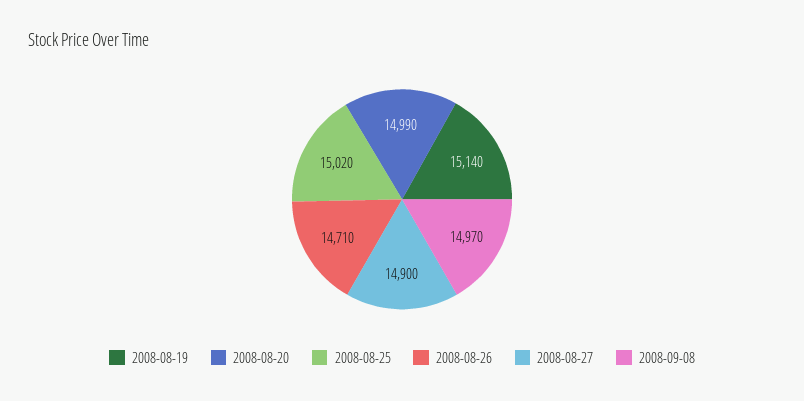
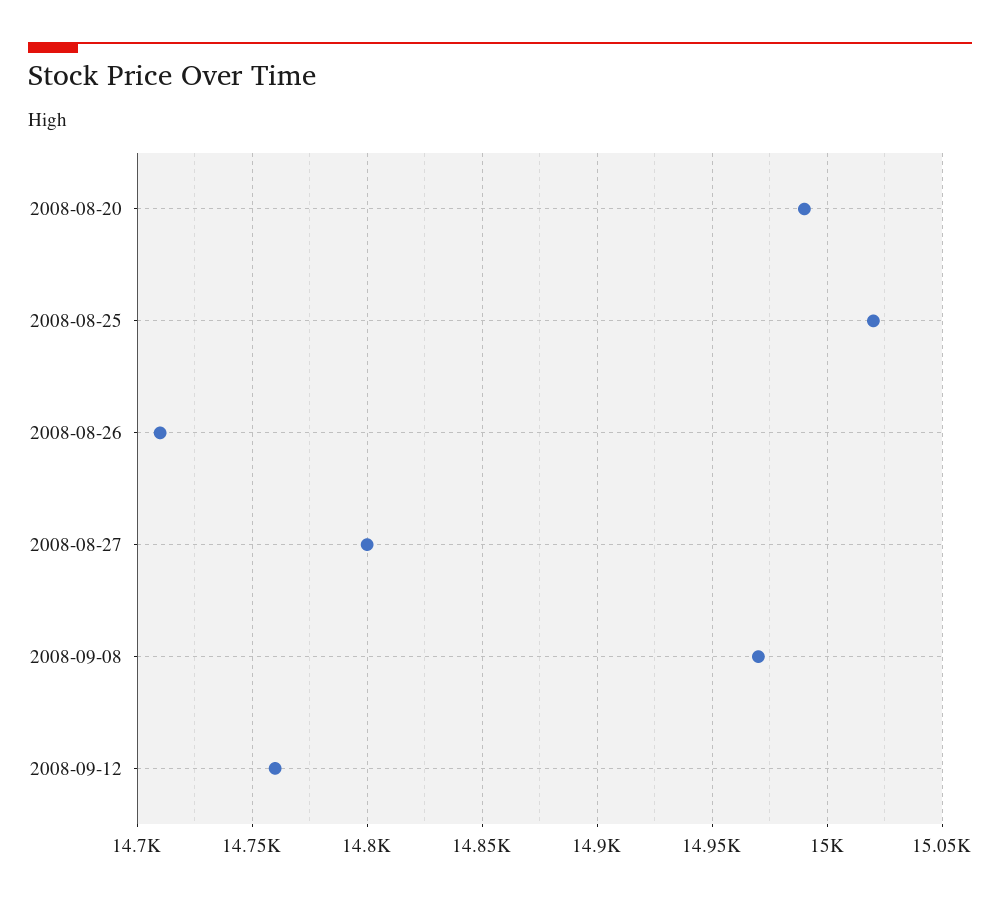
2008-08-19: 15140 -> none
2008-08-27: 14900 -> 14800
2008-09-12: none -> 14760

